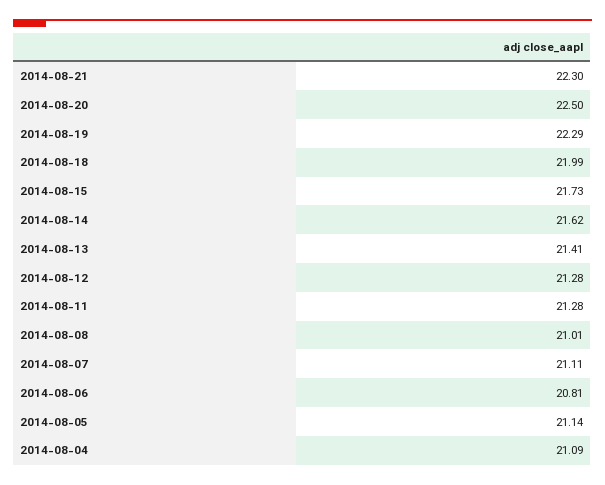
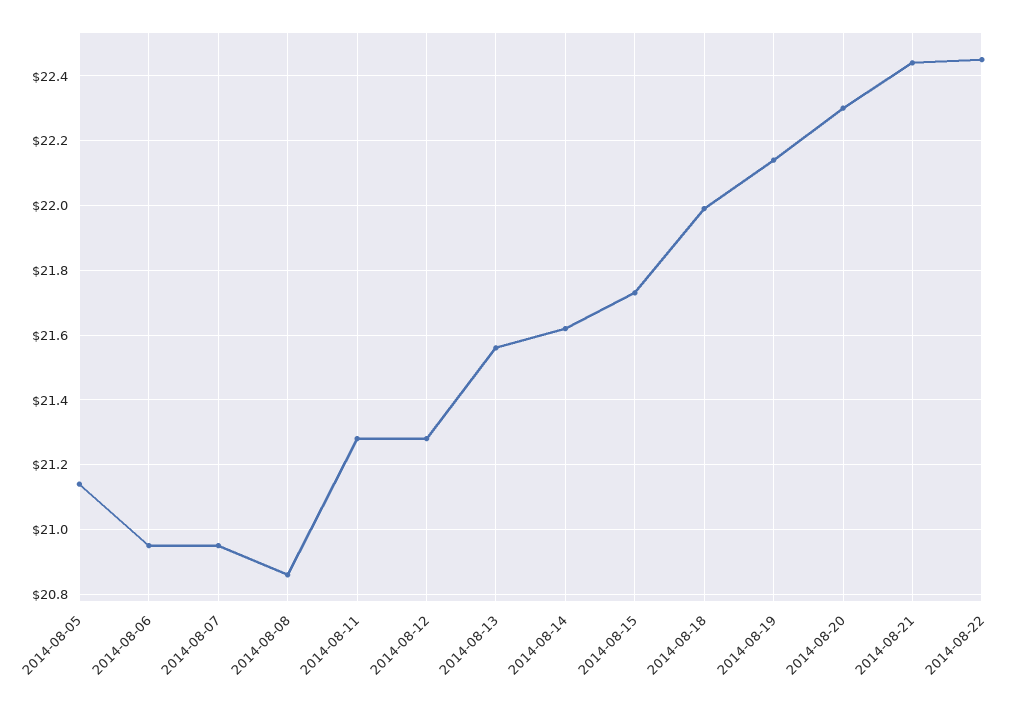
2014-08-21: 22.3 -> 22.45
2014-08-20: 22.5 -> 22.3
2014-08-19: 22.29 -> 22.15
2014-08-13: 21.41 -> 21.55
2014-08-08: 21.01 -> 20.85
2014-08-07: 21.11 -> 20.95
2014-08-06: 20.81 -> 20.95
2014-08-04: 21.09 -> none
2014-08-22: none -> 22.45

